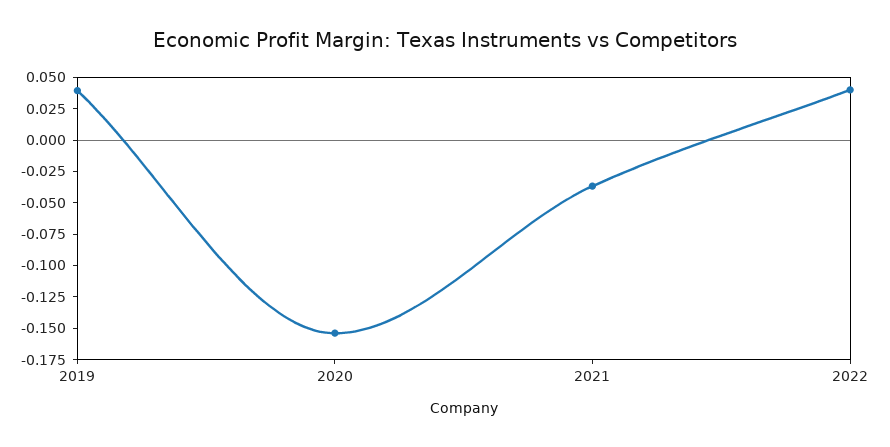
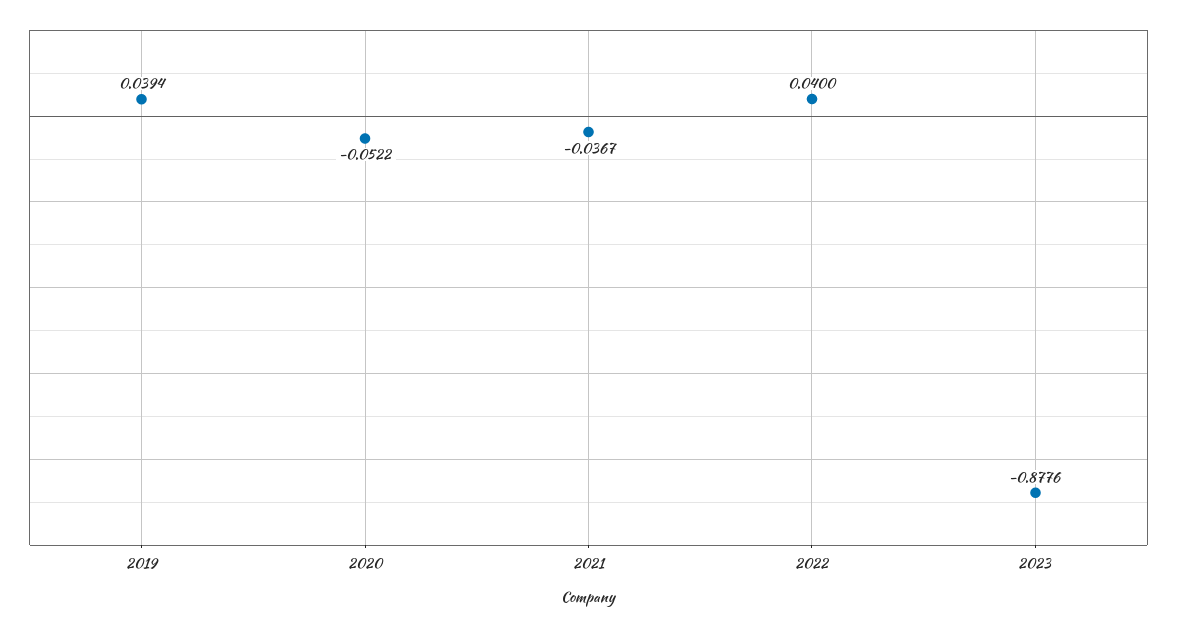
2020: -0.15 -> -0.0522
2023: none -> -0.8776

